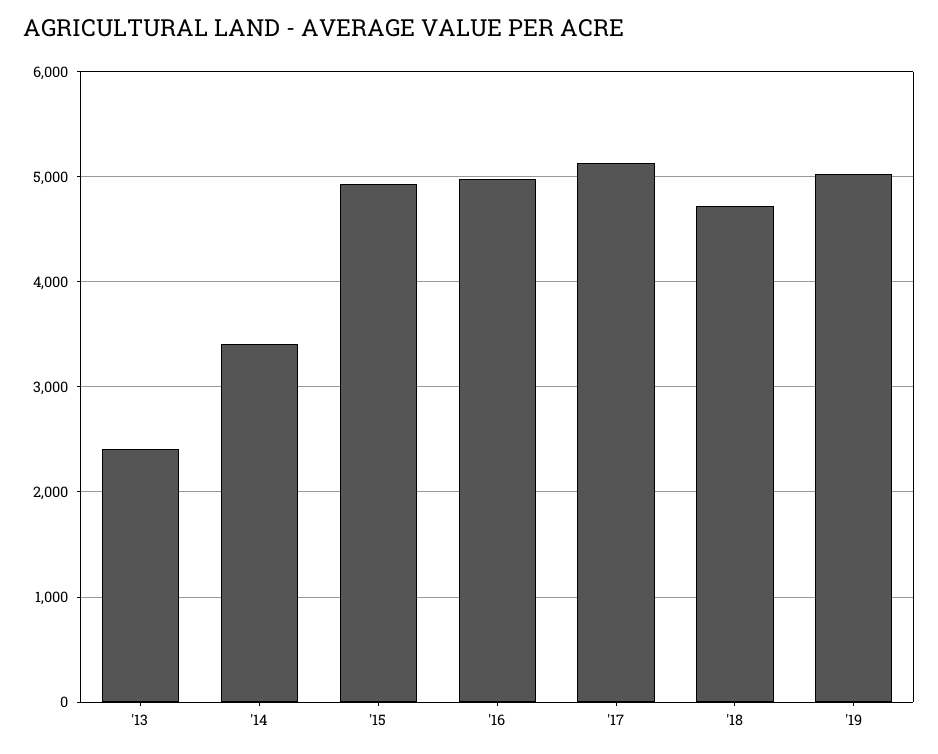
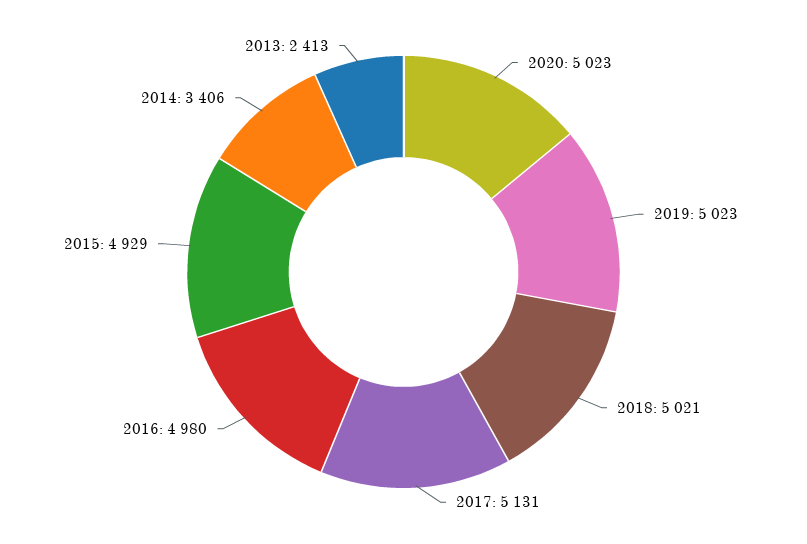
'18: 4700 -> 5021
2020: none -> 5023

